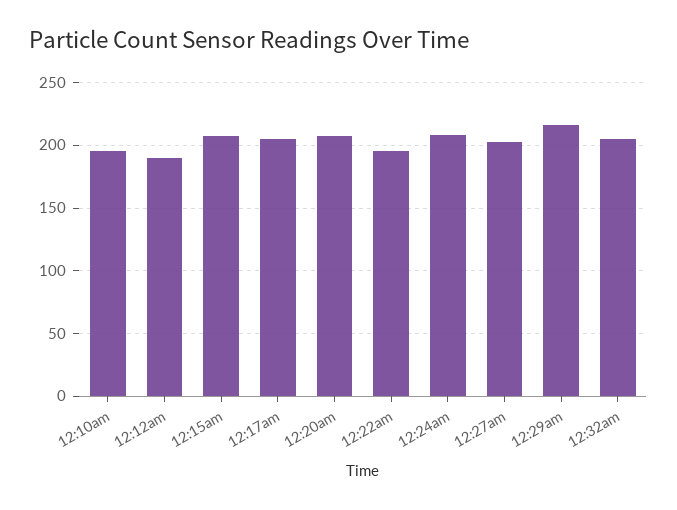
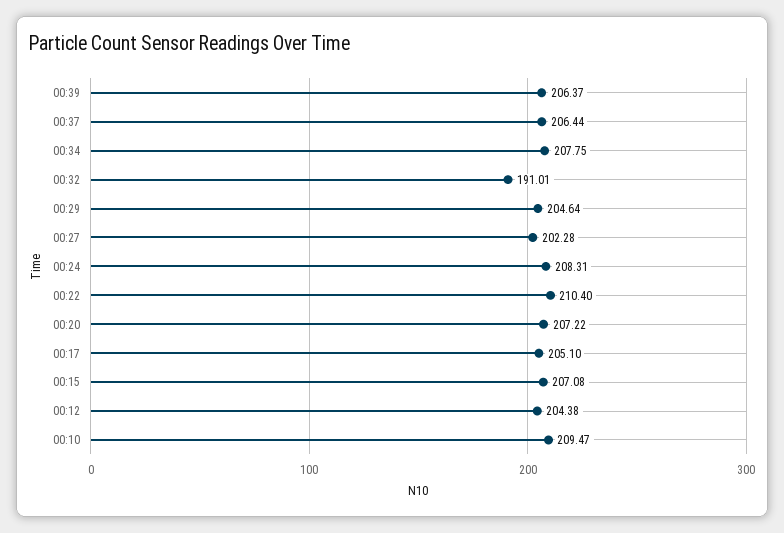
12:10am: 195 -> 209.47
12:12am: 190 -> 204.38
12:22am: 195 -> 210.4
12:29am: 215 -> 204.64
12:32am: 205 -> 191.01
00:39: none -> 206.37
00:37: none -> 206.44
00:34: none -> 207.75

